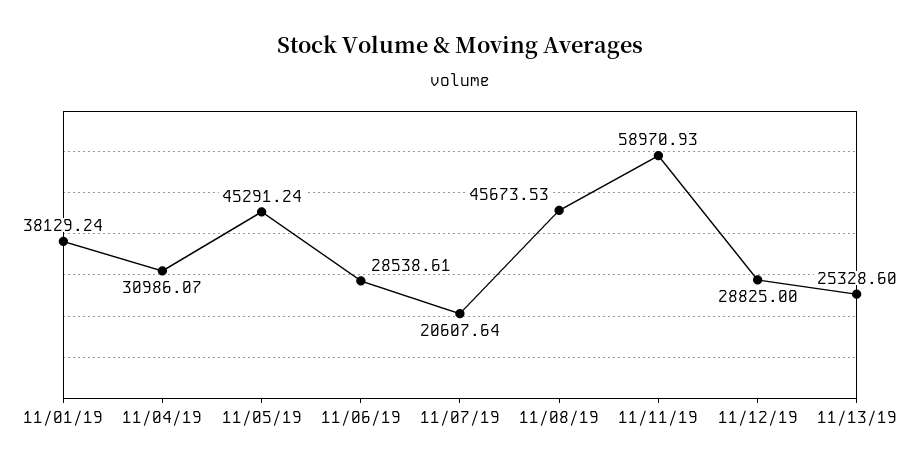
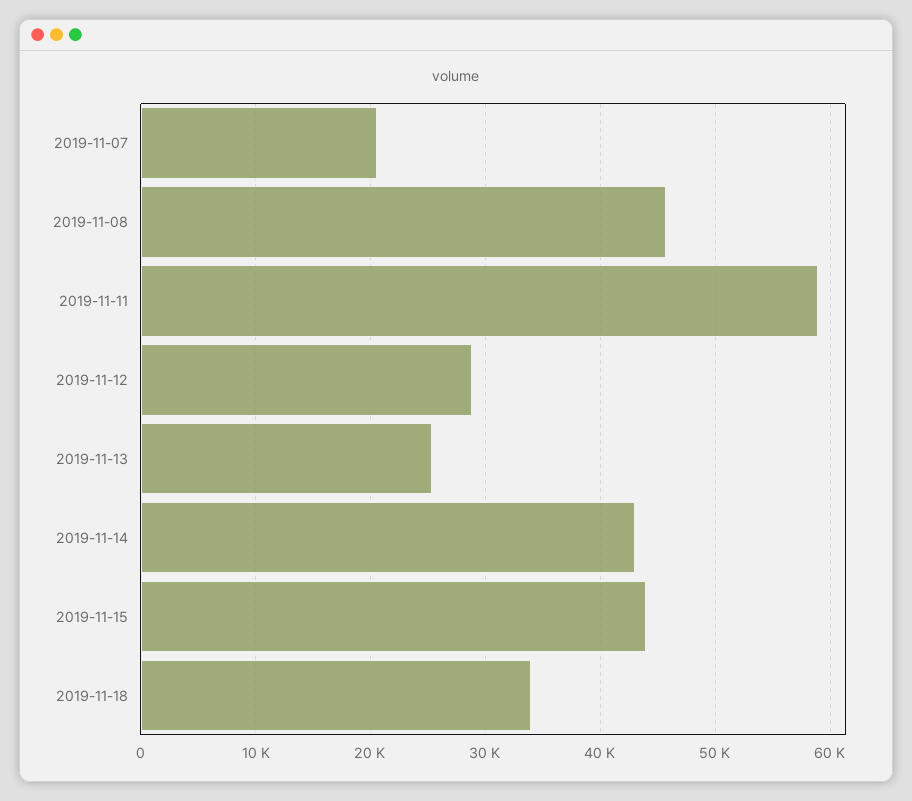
11/01/19: 38129.24 -> none
11/04/19: 30986.07 -> none
11/05/19: 45291.24 -> none
11/06/19: 28538.61 -> none
2019-11-14: none -> 43000
2019-11-15: none -> 44000
2019-11-18: none -> 34000

